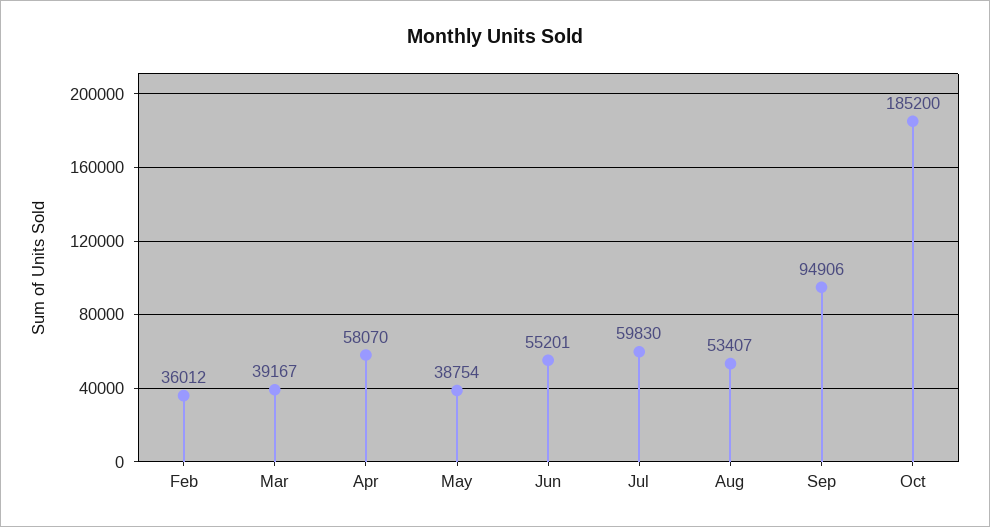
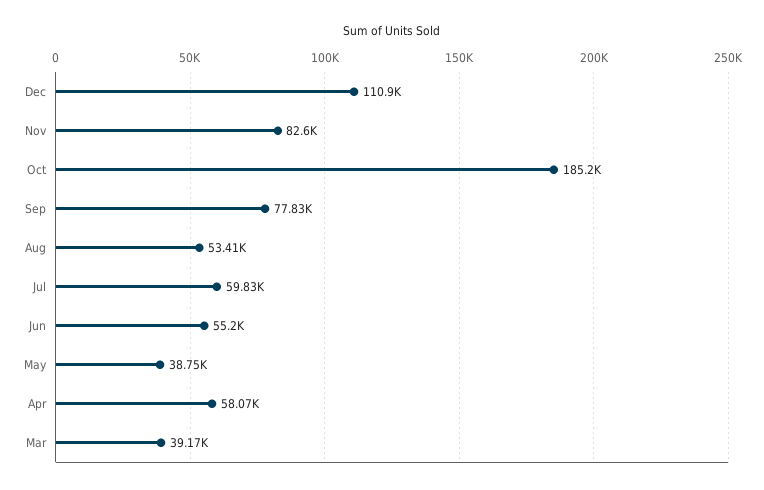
Feb: 36012 -> none
Sep: 94906 -> 77830
Dec: none -> 110900
Nov: none -> 82600

